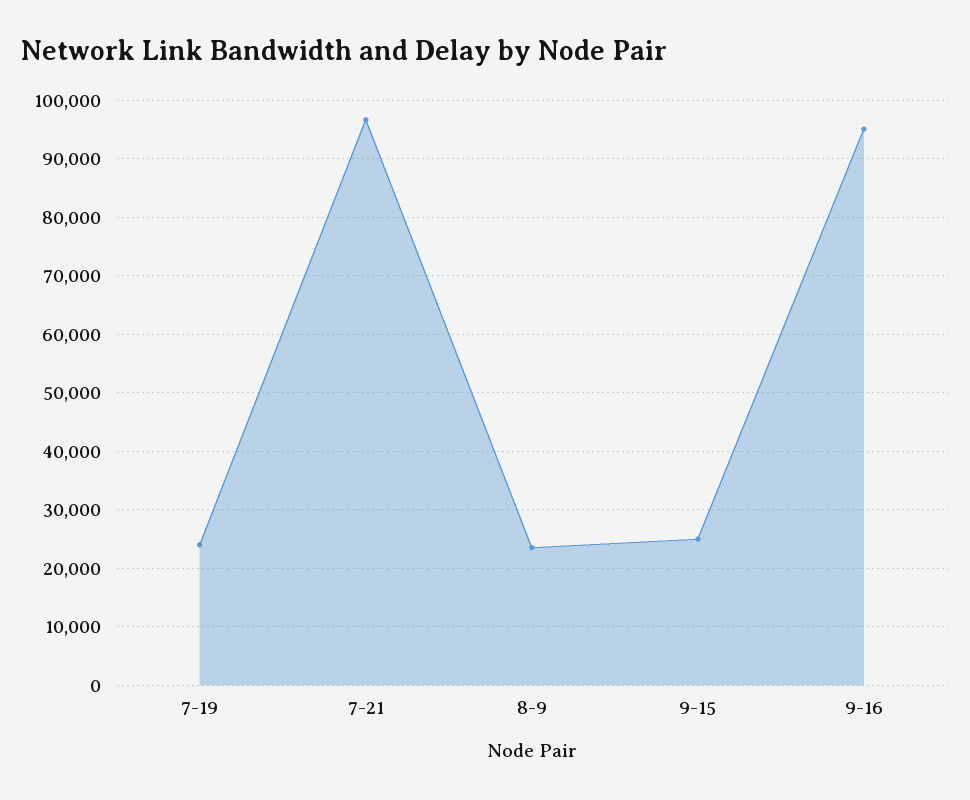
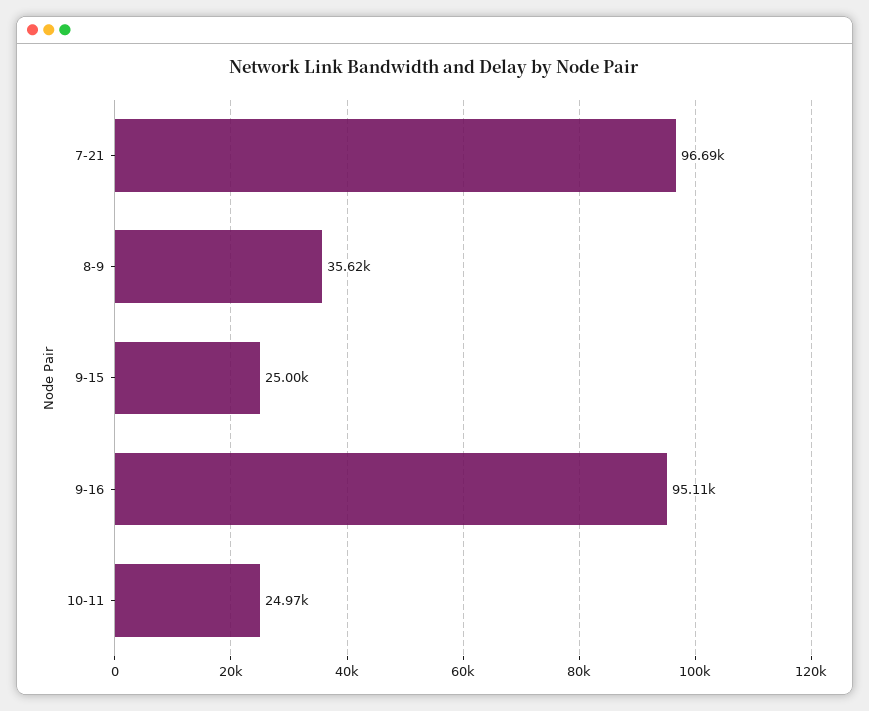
7-19: 24000 -> none
8-9: 24000 -> 35620
10-11: none -> 24970

